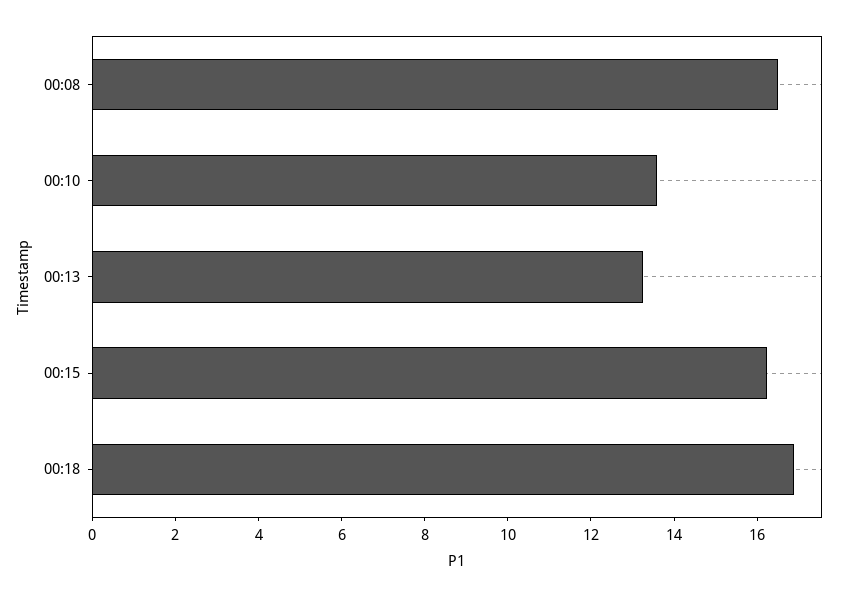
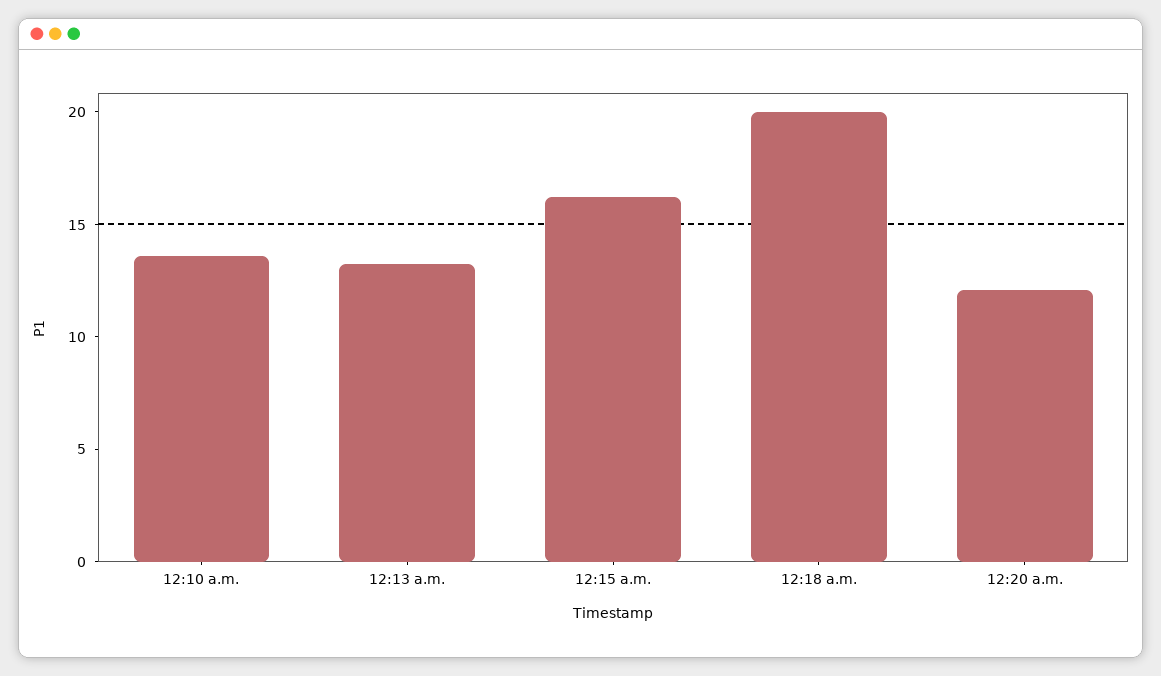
00:08: 16.5 -> none
00:18: 17 -> 20
12:20 a.m.: none -> 12

